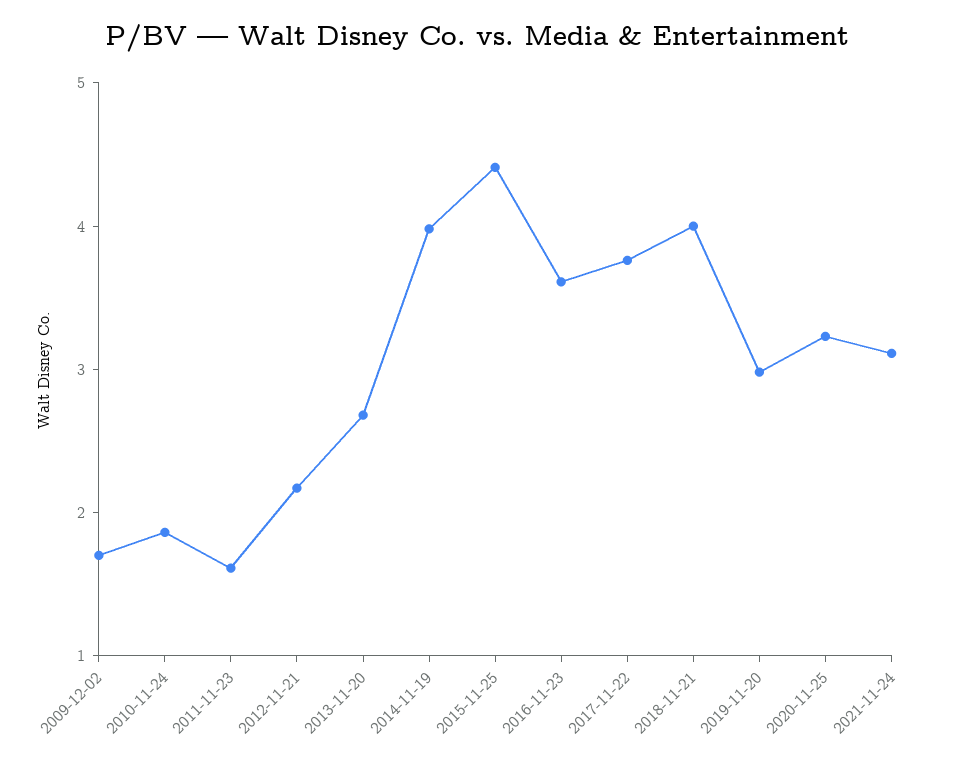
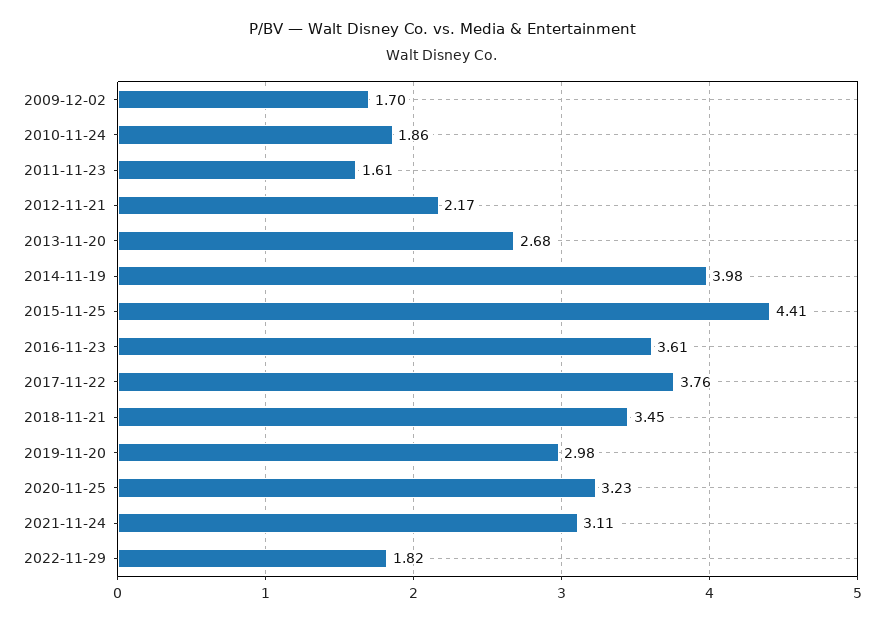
2018-11-21: 4 -> 3.45
2022-11-29: none -> 1.82

